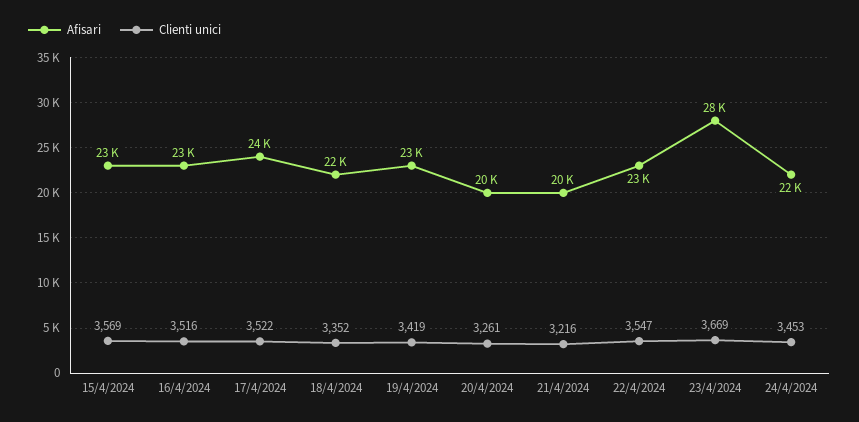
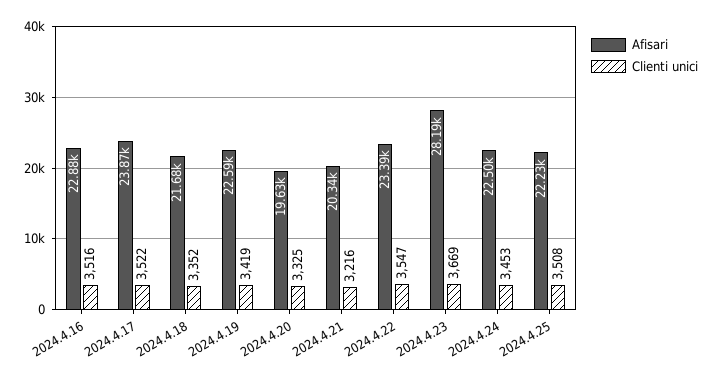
Afisari, 15/4/2024: 23000 -> none
Clienti unici, 15/4/2024: 3569 -> none
Clienti unici, 20/4/2024: 3261 -> 3325
Afisari, 2024.4.25: none -> 22230
Clienti unici, 2024.4.25: none -> 3508

